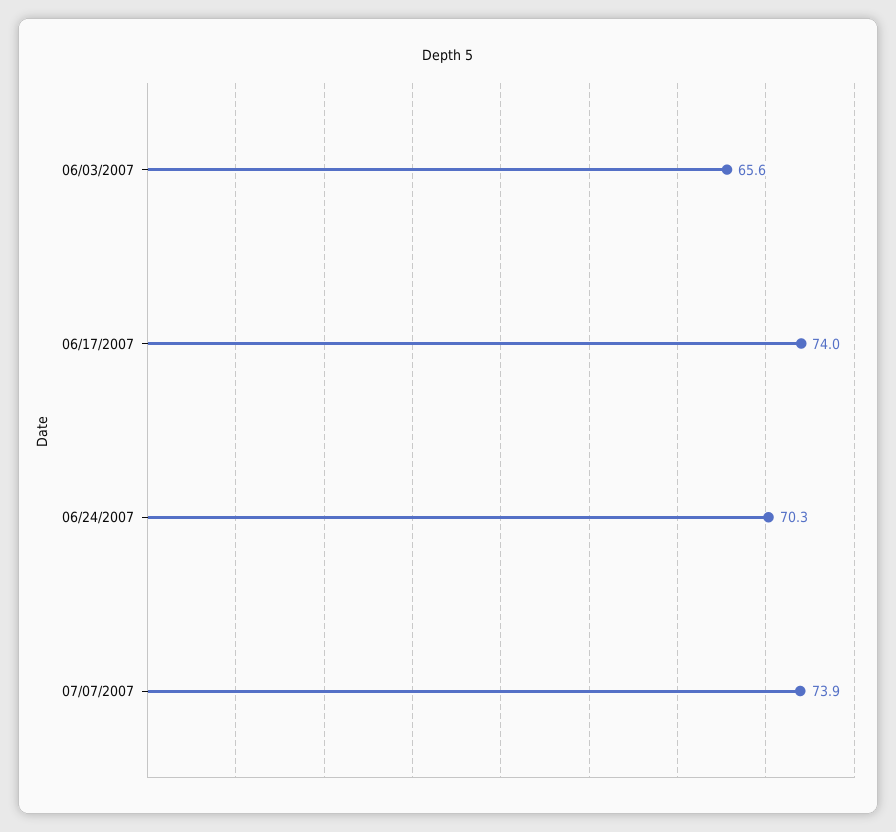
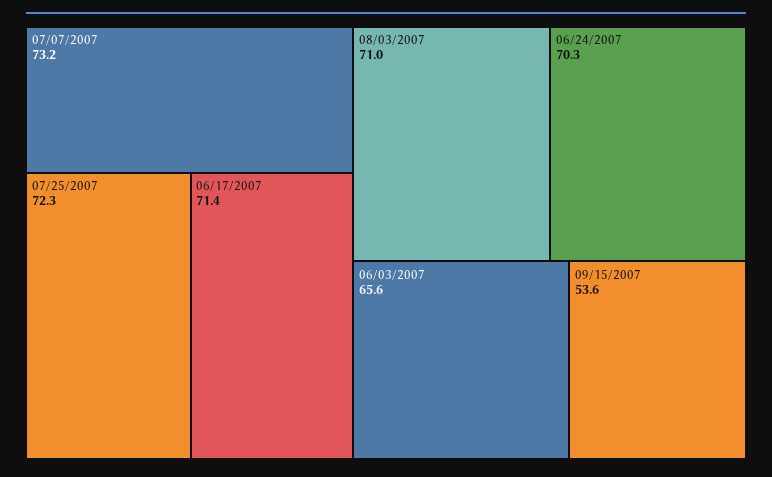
06/17/2007: 74 -> 71.4
07/07/2007: 73.9 -> 73.2
07/25/2007: none -> 72.3
08/03/2007: none -> 71
09/15/2007: none -> 53.6

